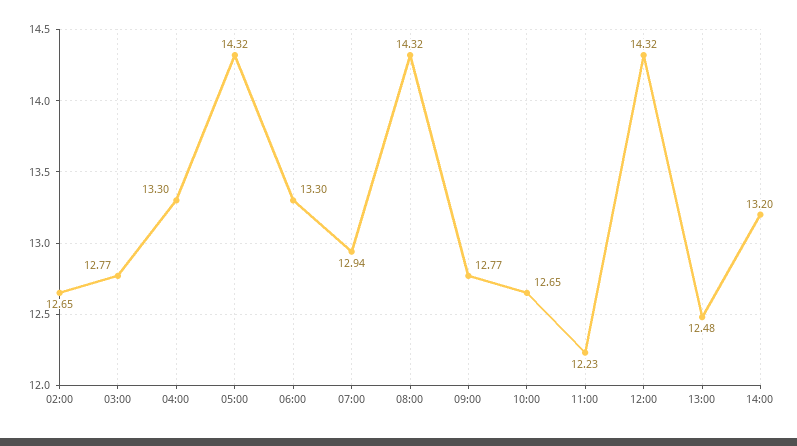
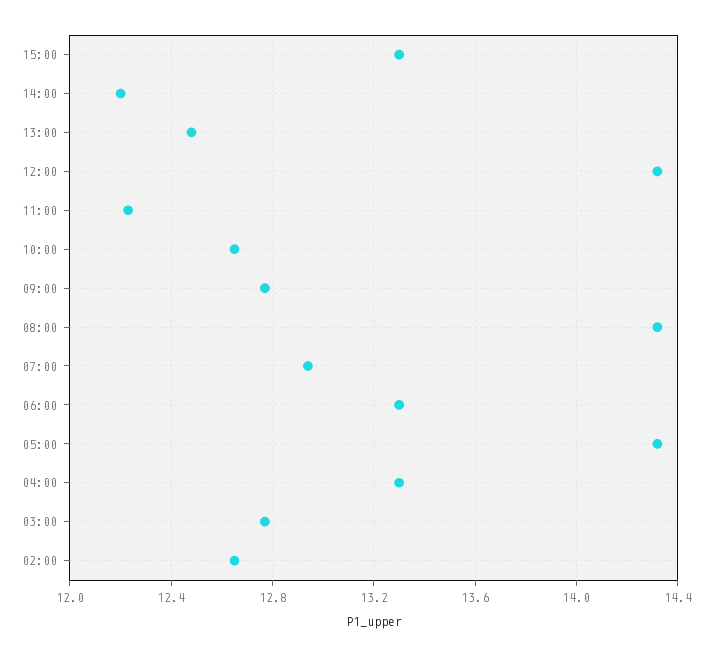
14:00: 13.2 -> 12.2
15:00: none -> 13.3

